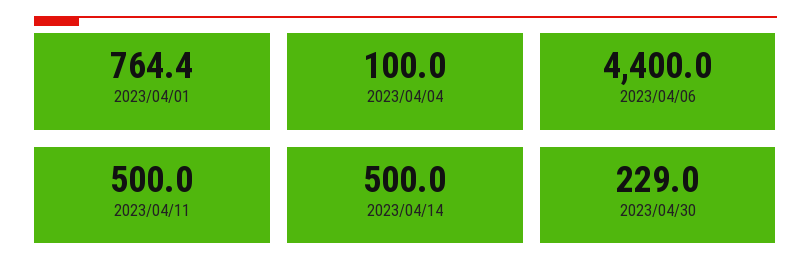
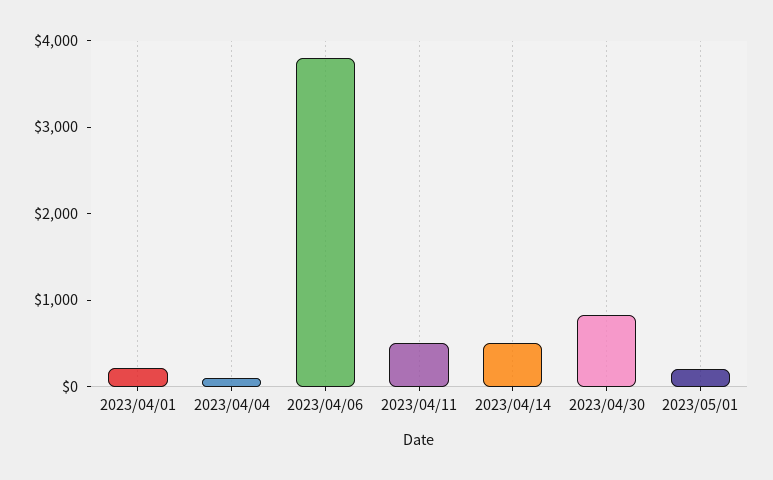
2023/04/01: 764.4 -> 200
2023/04/06: 4400 -> 3800
2023/04/30: 229 -> 800
2023/05/01: none -> 200

